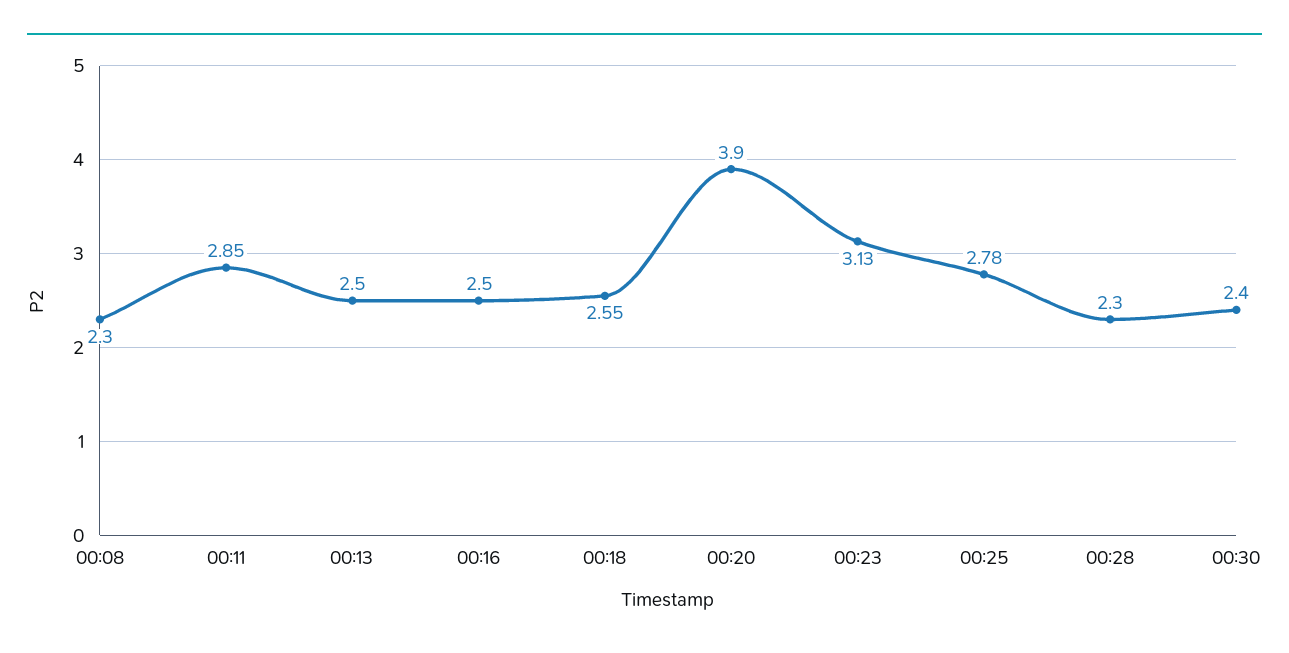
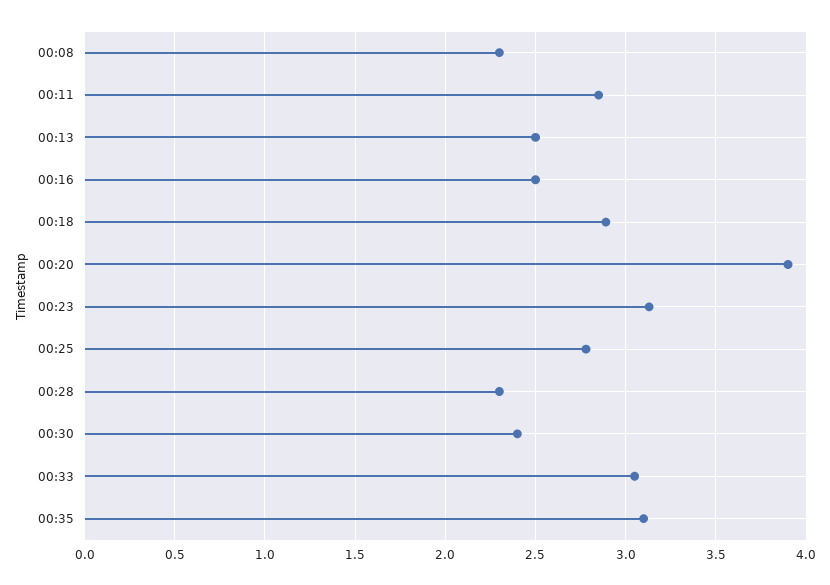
00:18: 2.55 -> 2.9
00:33: none -> 3.05
00:35: none -> 3.1

